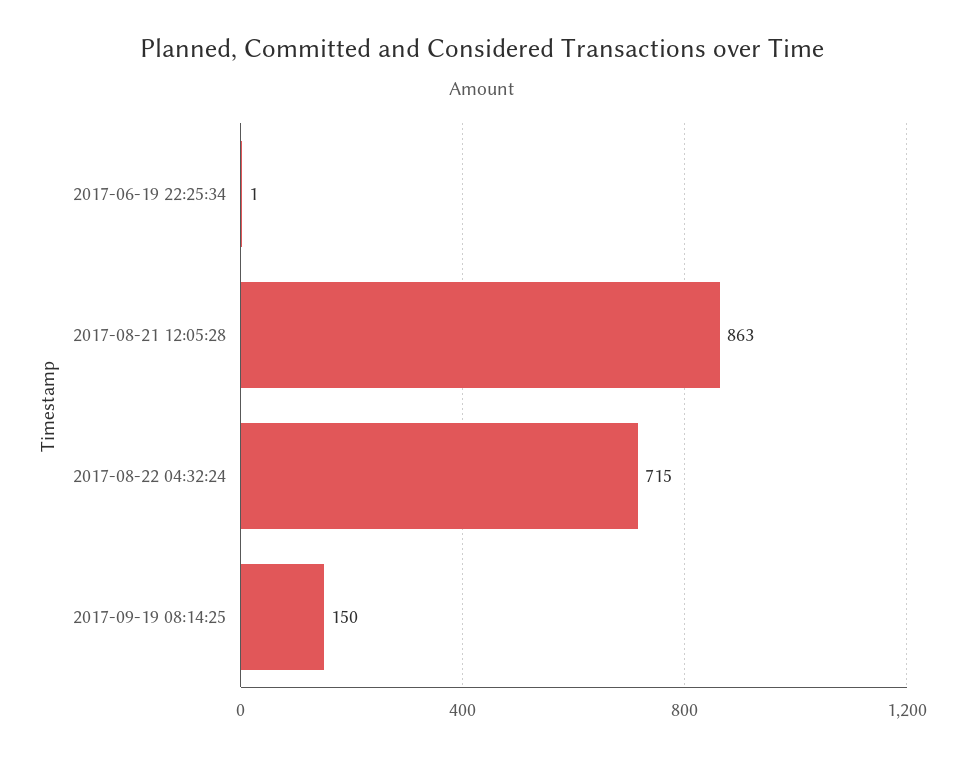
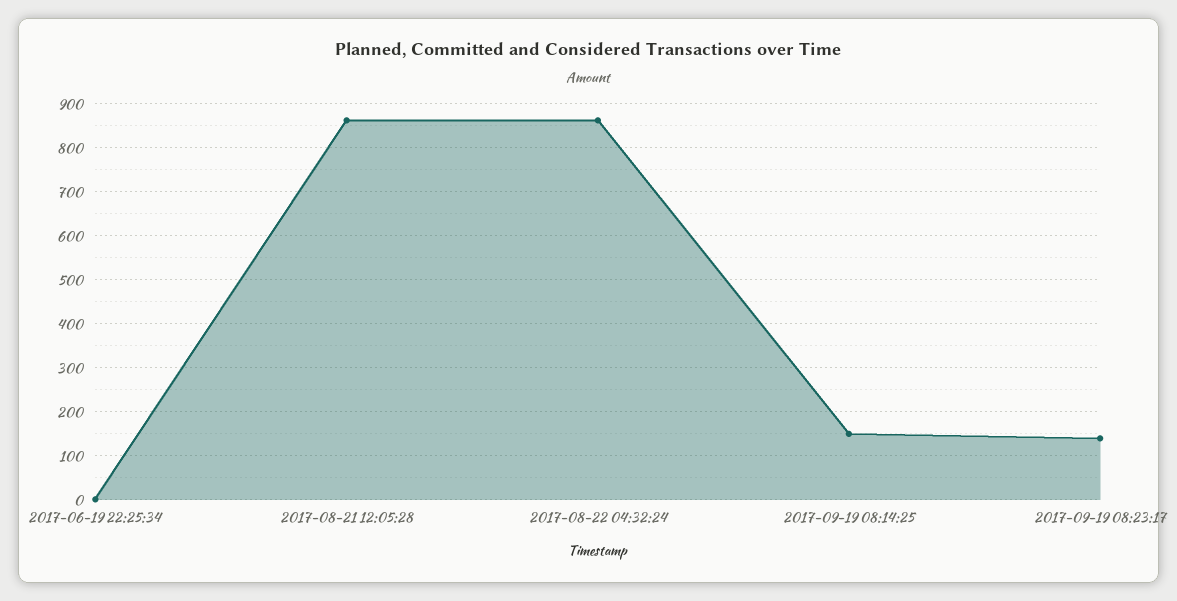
2017-08-22 04:32:24: 715 -> 860
2017-09-19 08:23:17: none -> 140

